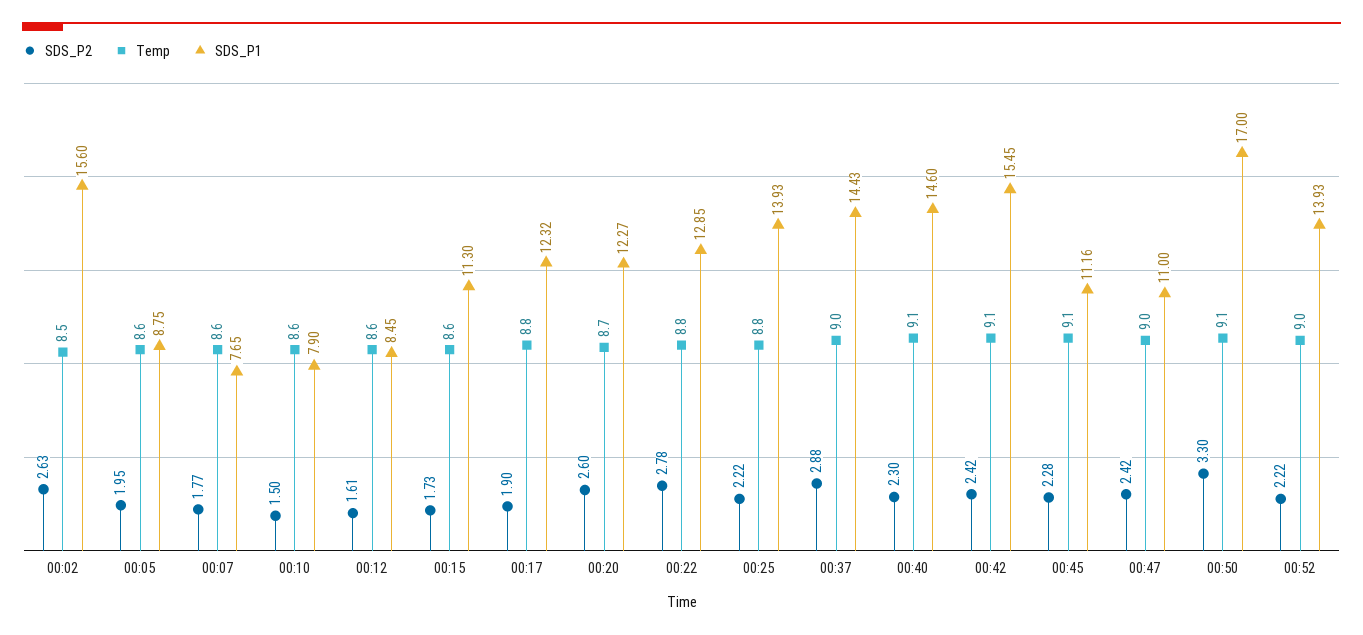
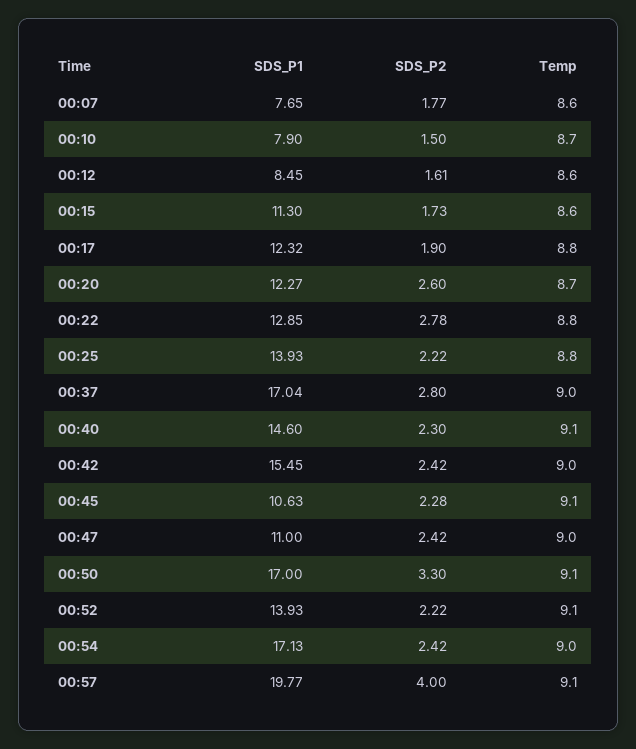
SDS_P2, 00:02: 2.63 -> none
Temp, 00:02: 8.5 -> none
SDS_P1, 00:02: 15.6 -> none
SDS_P2, 00:05: 1.95 -> none
Temp, 00:05: 8.6 -> none
SDS_P1, 00:05: 8.75 -> none
Temp, 00:10: 8.6 -> 8.7
SDS_P2, 00:37: 2.88 -> 2.8
SDS_P1, 00:37: 14.43 -> 17.04
Temp, 00:42: 9.1 -> 9
SDS_P1, 00:45: 11.16 -> 10.63
Temp, 00:52: 9 -> 9.1
SDS_P1, 00:54: none -> 17.13
SDS_P2, 00:54: none -> 2.42
Temp, 00:54: none -> 9
SDS_P1, 00:57: none -> 19.77
SDS_P2, 00:57: none -> 4
Temp, 00:57: none -> 9.1

